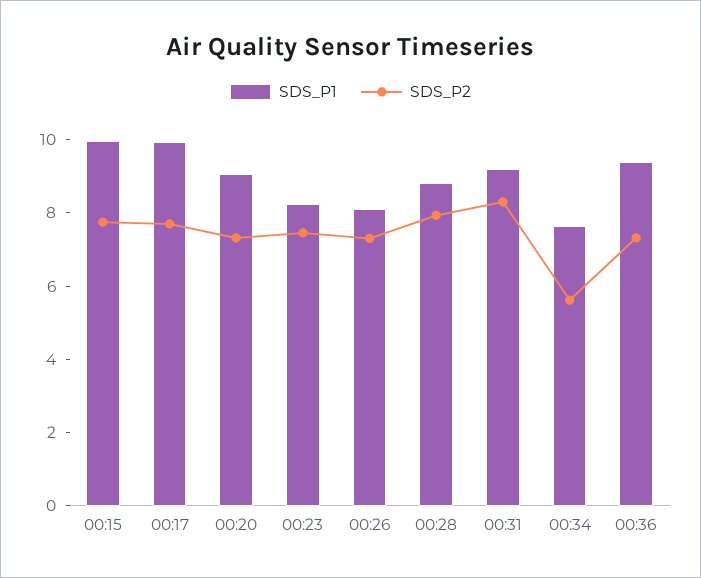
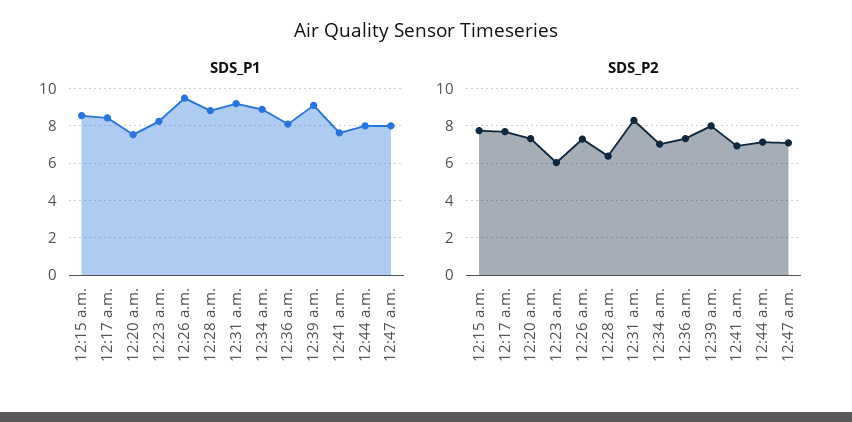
SDS_P1, 00:15: 10 -> 8.5
SDS_P1, 00:17: 10 -> 8.5
SDS_P1, 00:20: 9 -> 7.5
SDS_P2, 00:23: 7.5 -> 6
SDS_P1, 00:26: 8 -> 9.5
SDS_P2, 00:28: 8 -> 6.5
SDS_P1, 00:34: 7.5 -> 9
SDS_P2, 00:34: 5.5 -> 7
SDS_P1, 00:36: 9.5 -> 8
SDS_P1, 12:39 a.m.: none -> 9
SDS_P1, 12:41 a.m.: none -> 7.5
SDS_P1, 12:44 a.m.: none -> 8
SDS_P1, 12:47 a.m.: none -> 8
SDS_P2, 12:39 a.m.: none -> 8
SDS_P2, 12:41 a.m.: none -> 7
SDS_P2, 12:44 a.m.: none -> 7
SDS_P2, 12:47 a.m.: none -> 7

